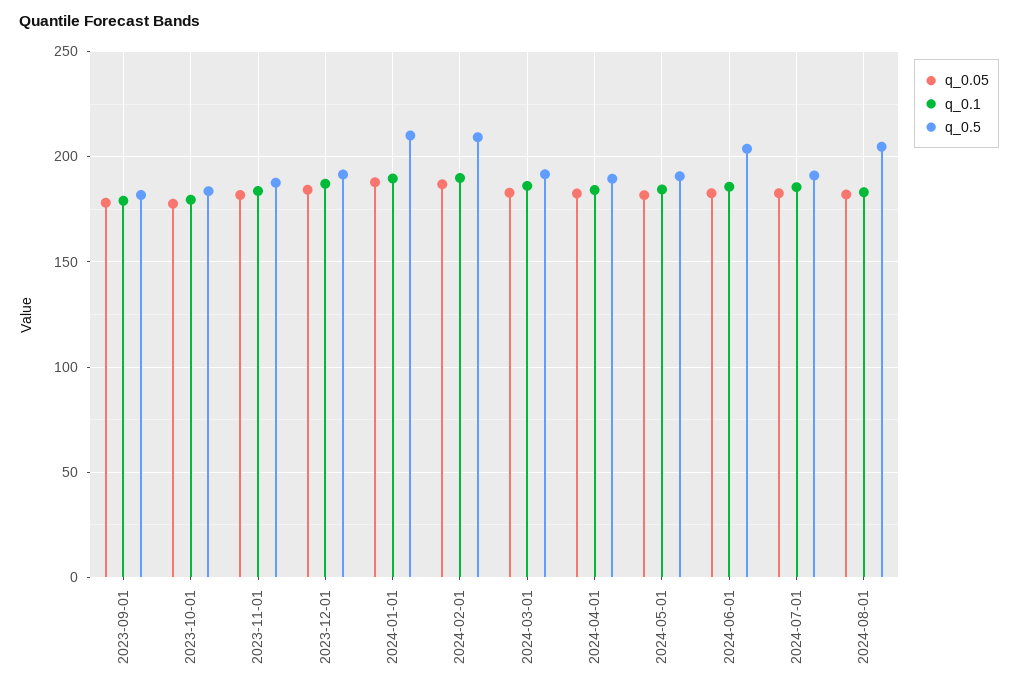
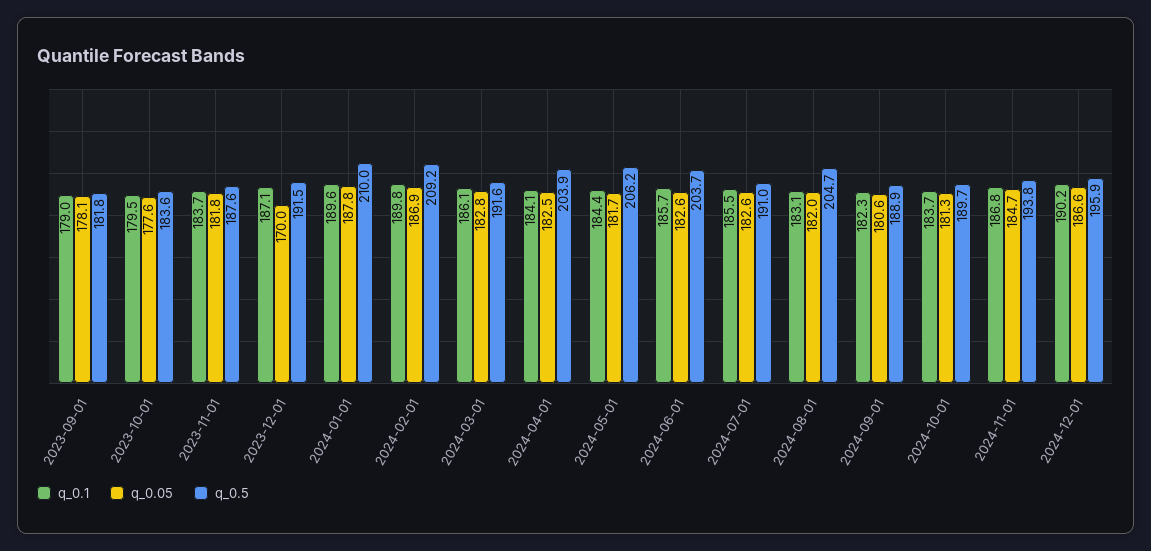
q_0.05, 2023-12-01: 185 -> 170
q_0.5, 2024-04-01: 190 -> 203.9
q_0.5, 2024-05-01: 190 -> 206.2
q_0.1, 2024-09-01: none -> 182.3
q_0.05, 2024-09-01: none -> 180.6
q_0.5, 2024-09-01: none -> 188.9
q_0.1, 2024-10-01: none -> 183.7
q_0.05, 2024-10-01: none -> 181.3
q_0.5, 2024-10-01: none -> 189.7
q_0.1, 2024-11-01: none -> 186.8
q_0.05, 2024-11-01: none -> 184.7
q_0.5, 2024-11-01: none -> 193.8
q_0.1, 2024-12-01: none -> 190.2
q_0.05, 2024-12-01: none -> 186.6
q_0.5, 2024-12-01: none -> 195.9

